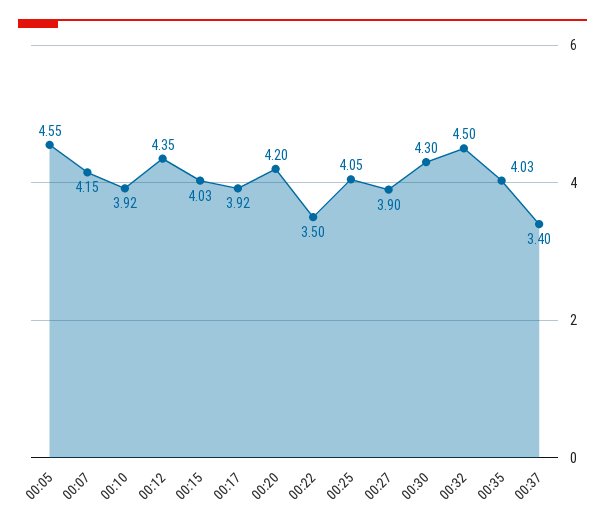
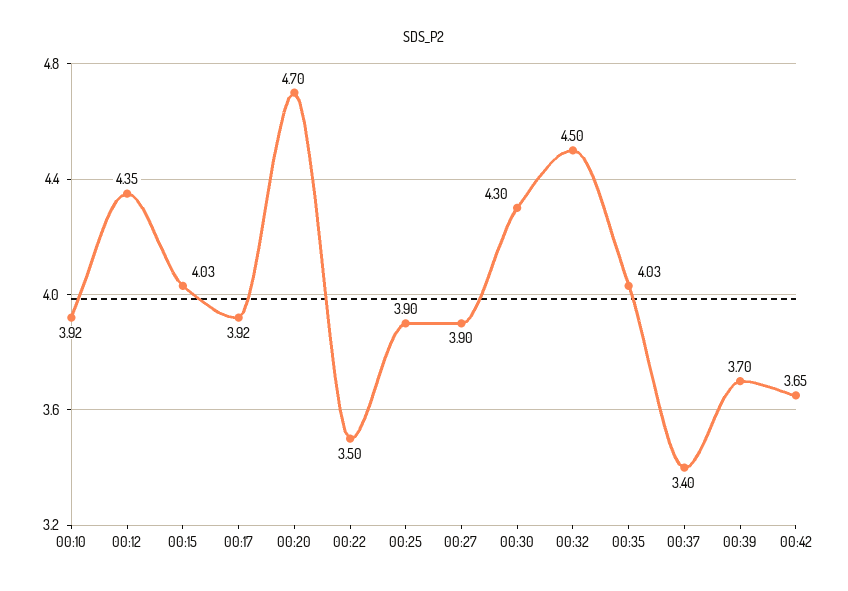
00:05: 4.55 -> none
00:07: 4.15 -> none
00:20: 4.2 -> 4.7
00:25: 4.05 -> 3.9
00:39: none -> 3.7
00:42: none -> 3.65

